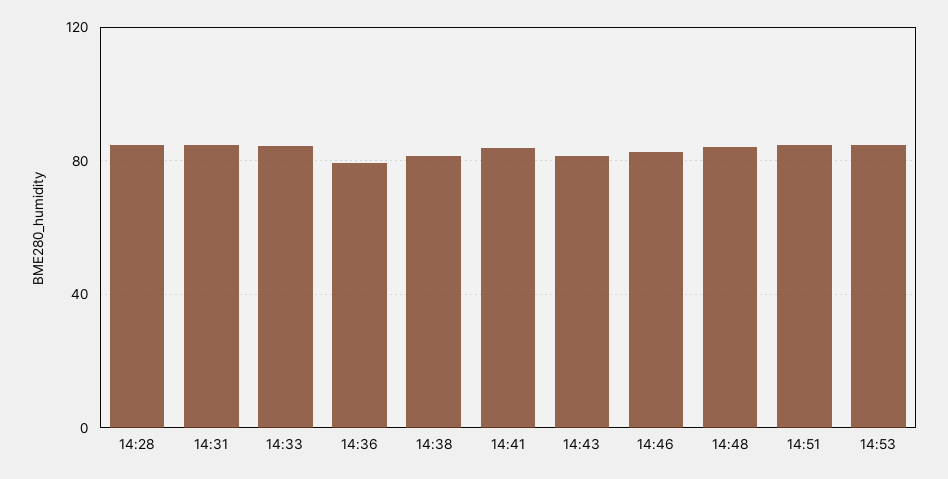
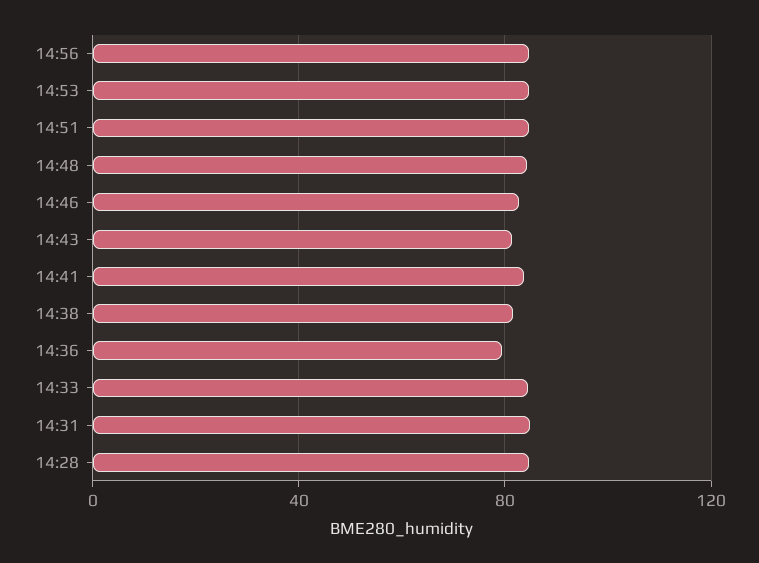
14:56: none -> 85

